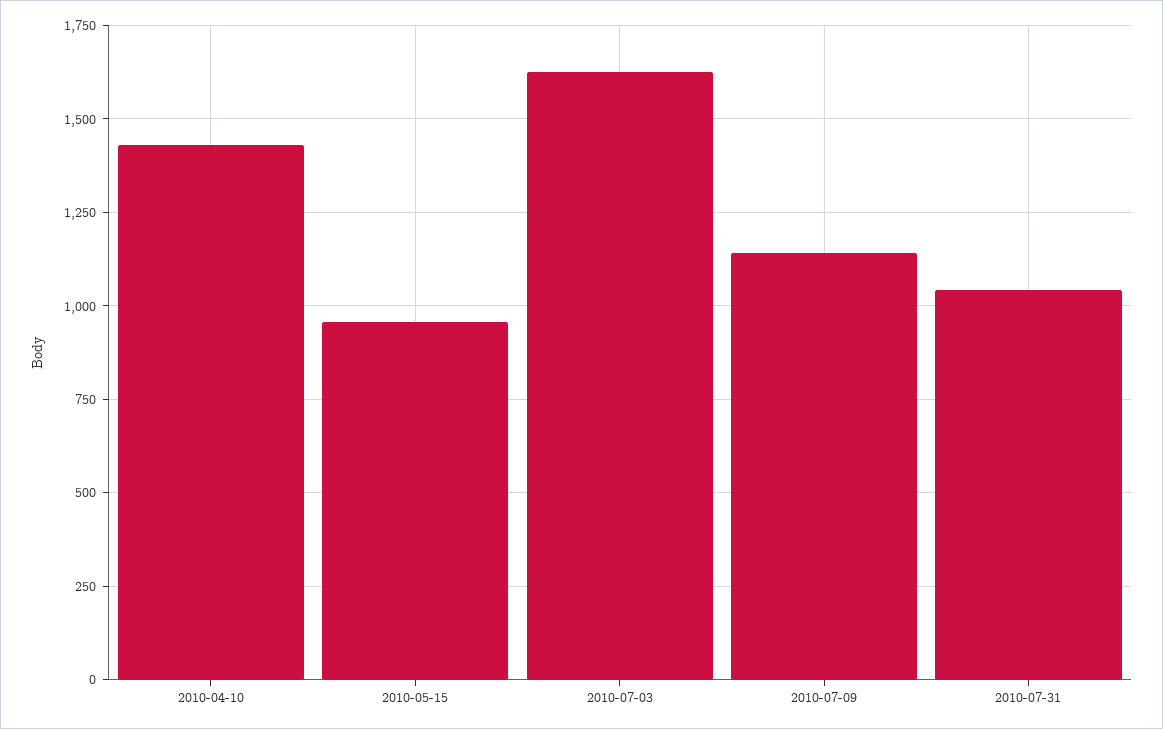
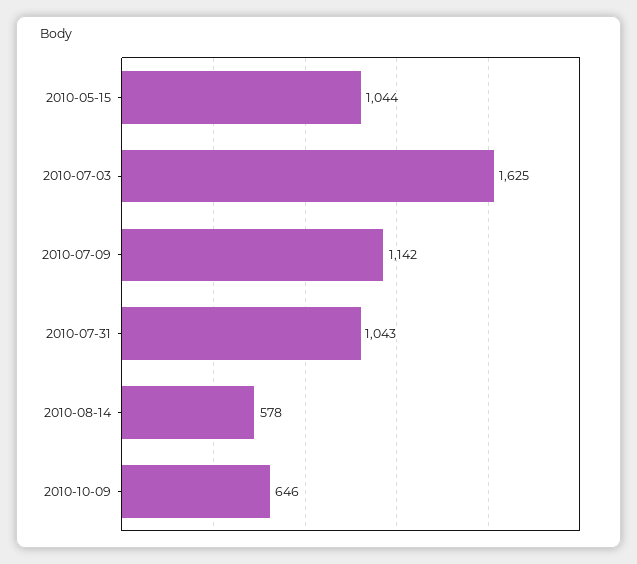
2010-04-10: 1425 -> none
2010-05-15: 950 -> 1044
2010-08-14: none -> 578
2010-10-09: none -> 646

